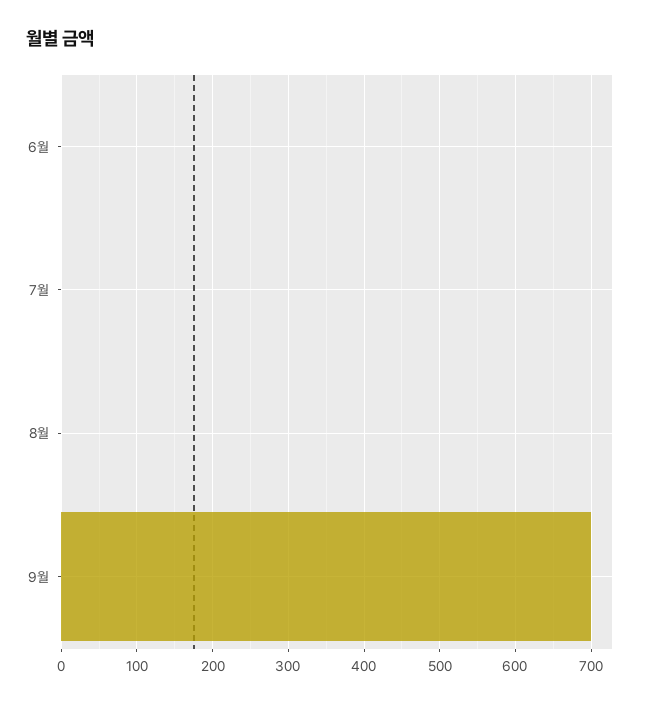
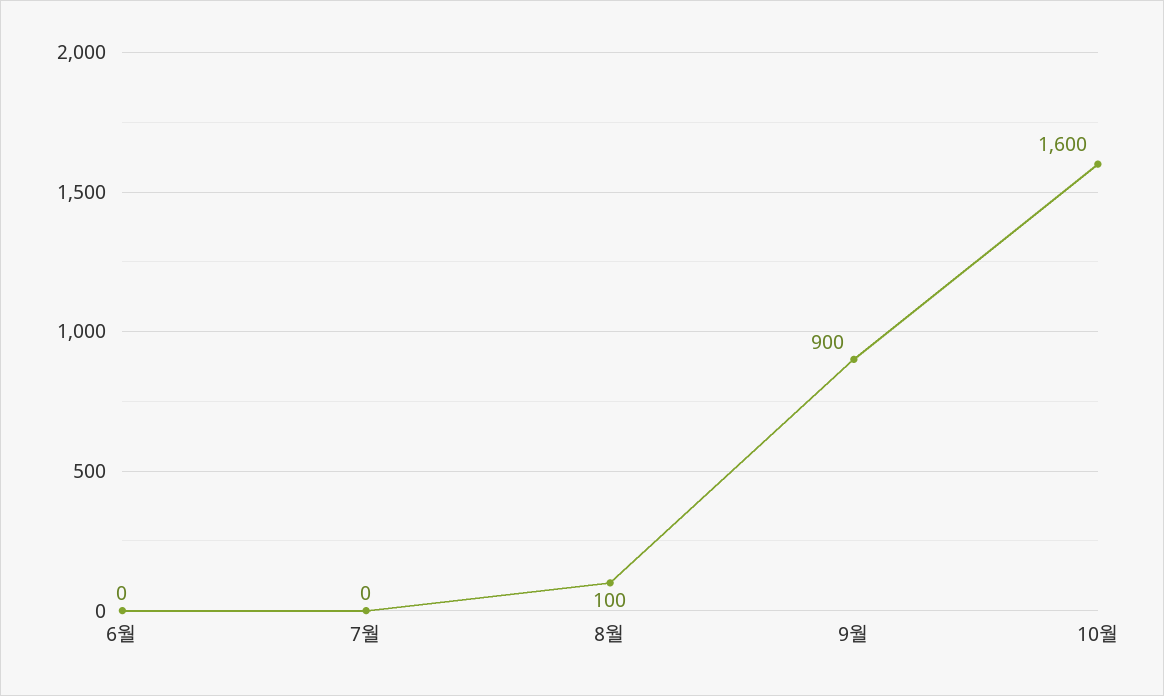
8월: 0 -> 100
9월: 700 -> 900
10월: none -> 1600

